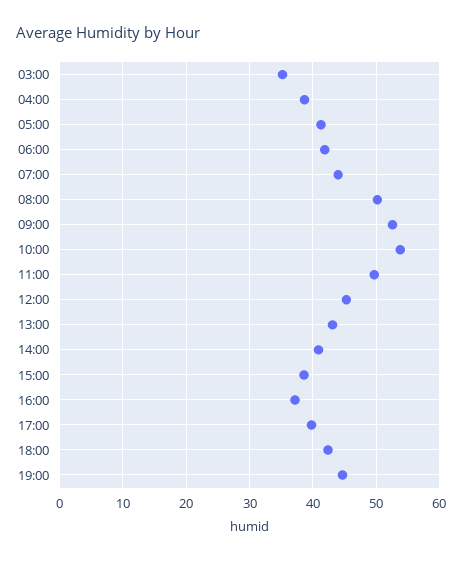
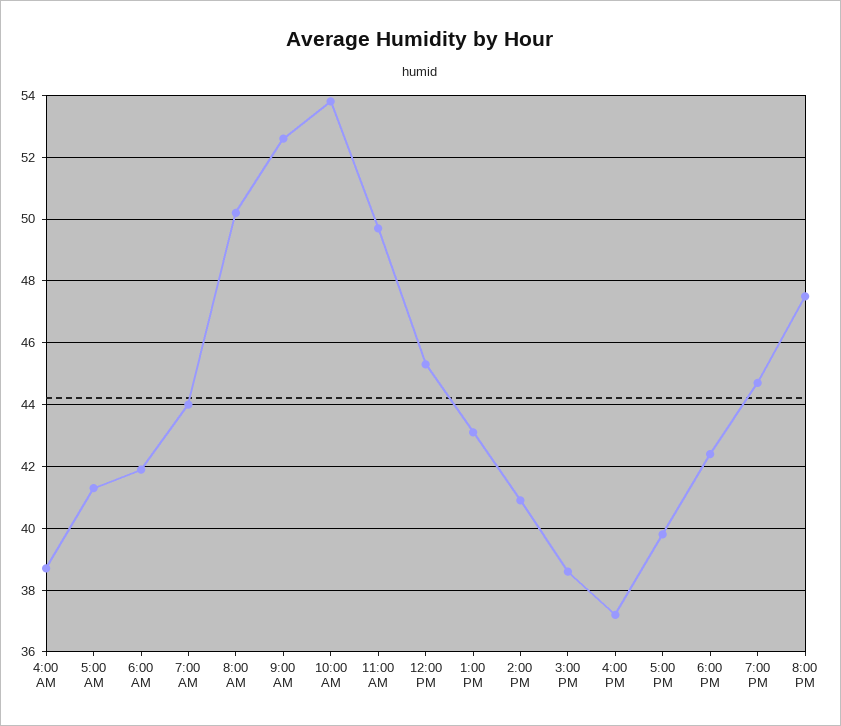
03:00: 35 -> none
8:00 PM: none -> 47.5

